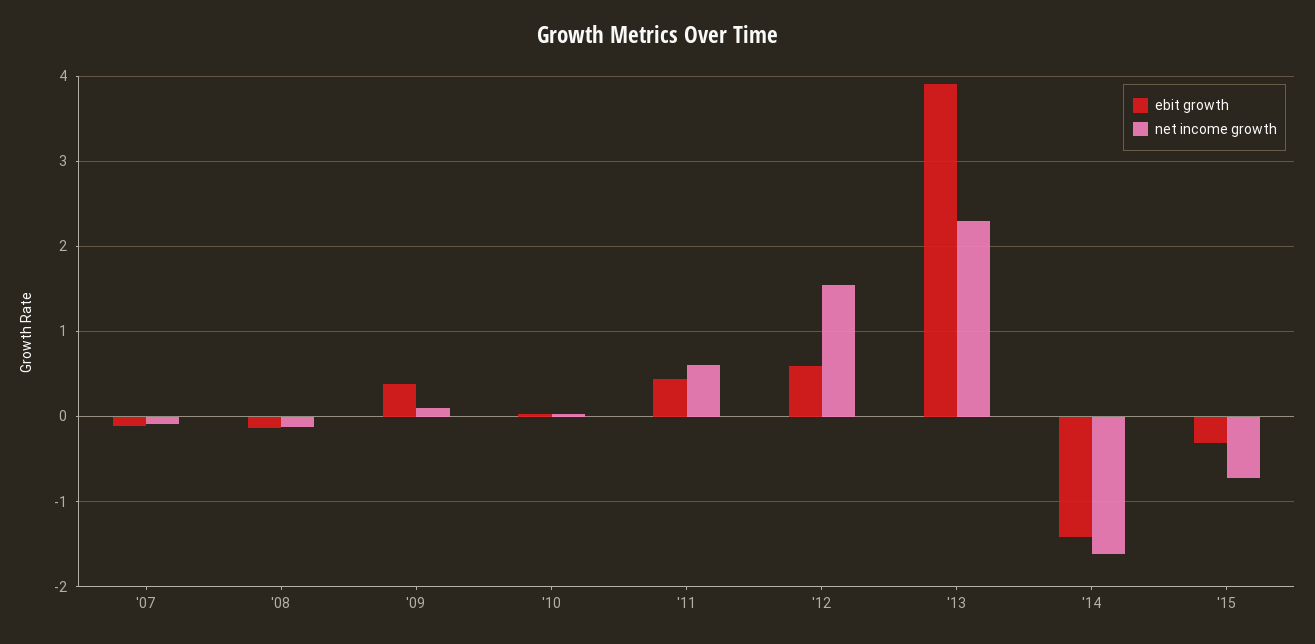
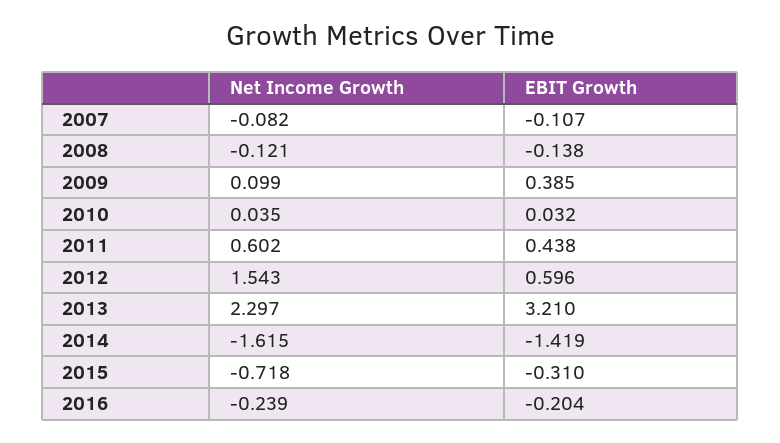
ebit growth, '13: 3.9 -> 3.21
net income growth, 2016: none -> -0.239
ebit growth, 2016: none -> -0.204

